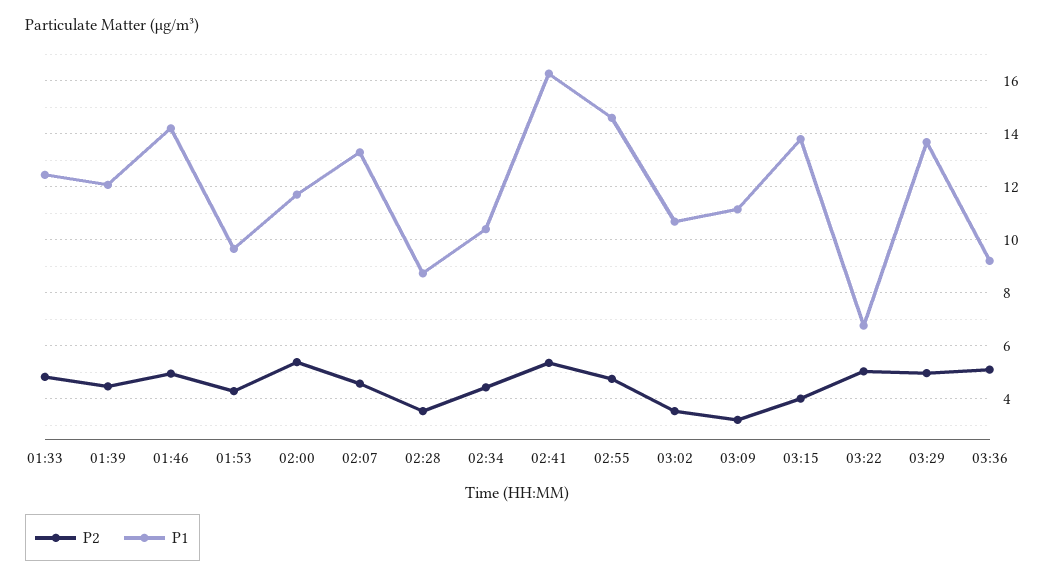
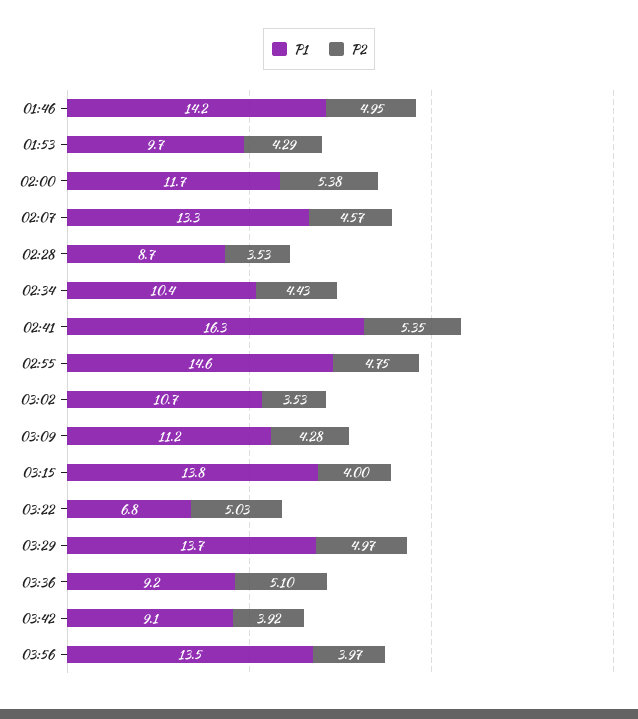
P2, 01:33: 4.75 -> none
P1, 01:33: 12.5 -> none
P2, 01:39: 4.5 -> none
P1, 01:39: 12 -> none
P2, 03:09: 3.25 -> 4.28
P1, 03:42: none -> 9.1
P2, 03:42: none -> 3.92
P1, 03:56: none -> 13.5
P2, 03:56: none -> 3.97

